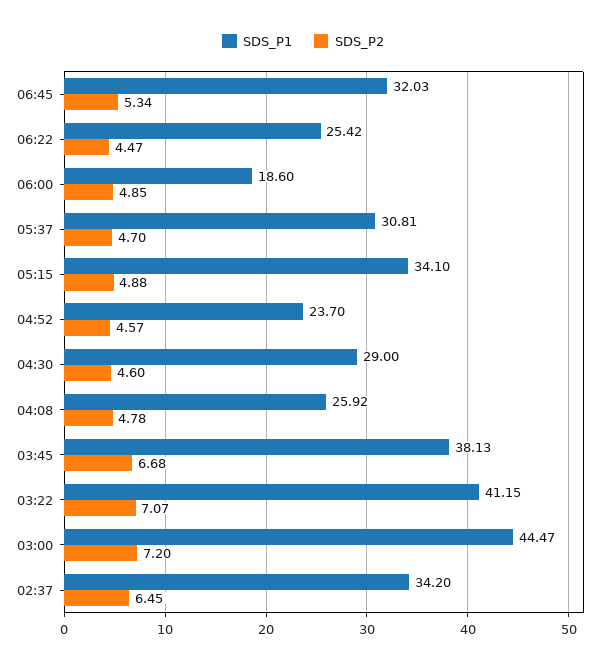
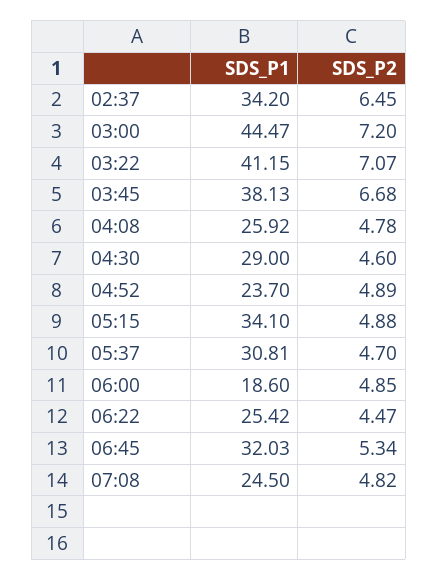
SDS_P2, 04:52: 4.57 -> 4.89
SDS_P1, 07:08: none -> 24.5
SDS_P2, 07:08: none -> 4.82

